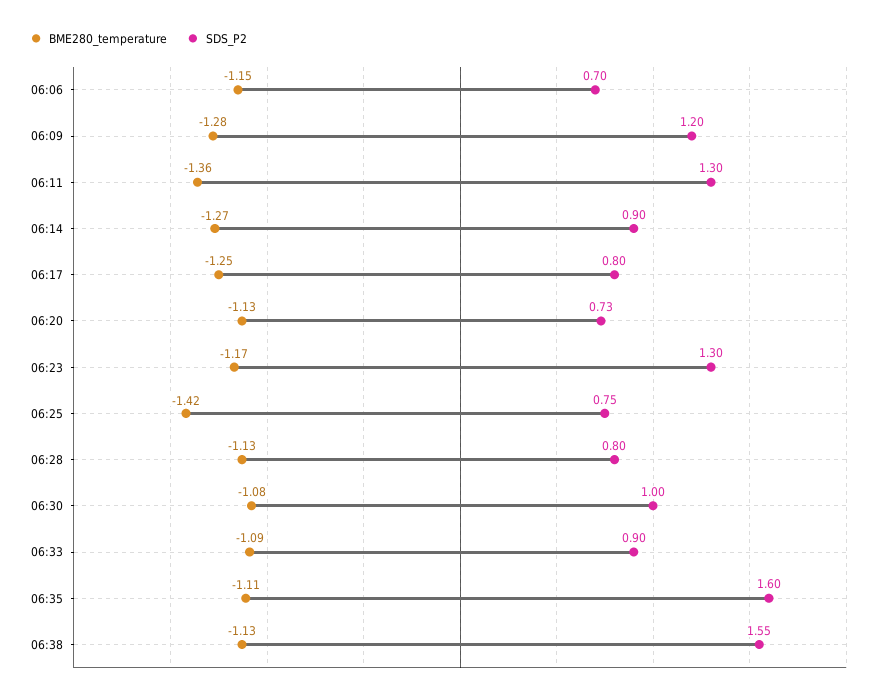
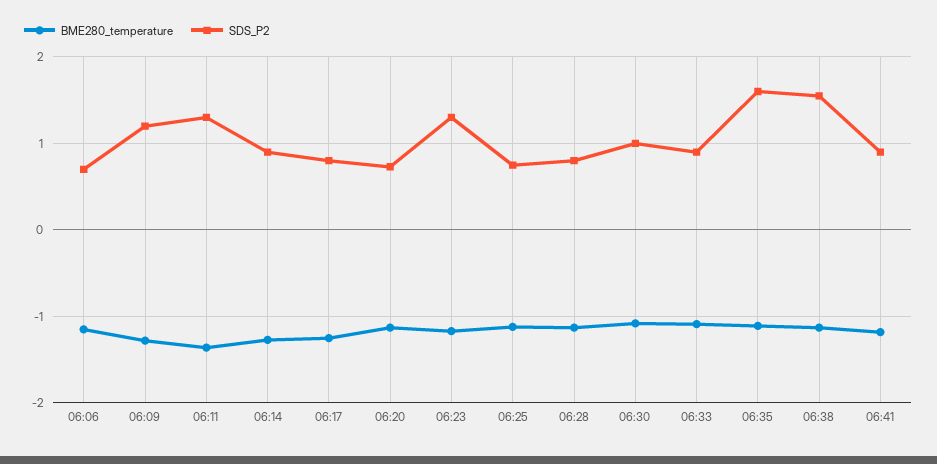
BME280_temperature, 06:25: -1.42 -> -1.1
BME280_temperature, 06:41: none -> -1.2
SDS_P2, 06:41: none -> 0.9

